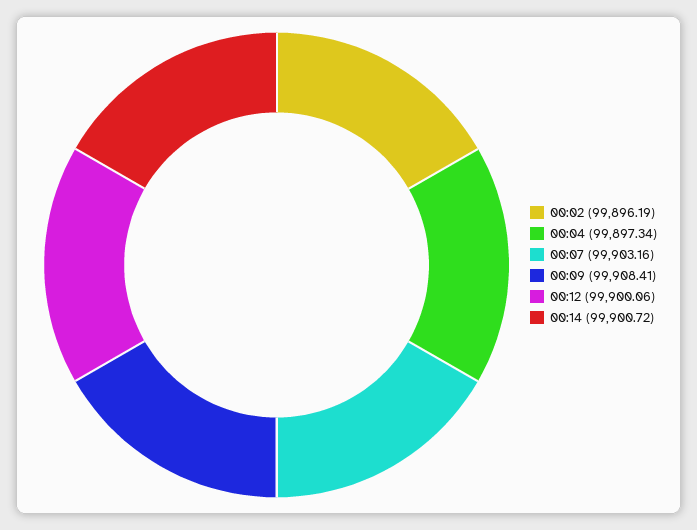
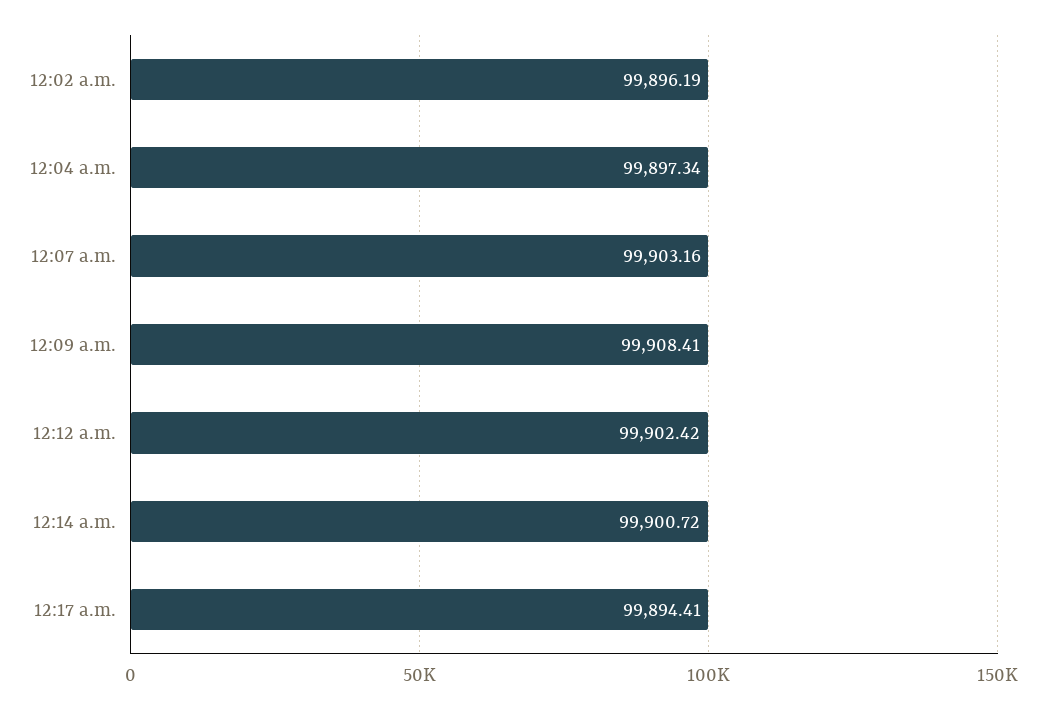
00:12: 99900.06 -> 99902.42
12:17 a.m.: none -> 99894.41

